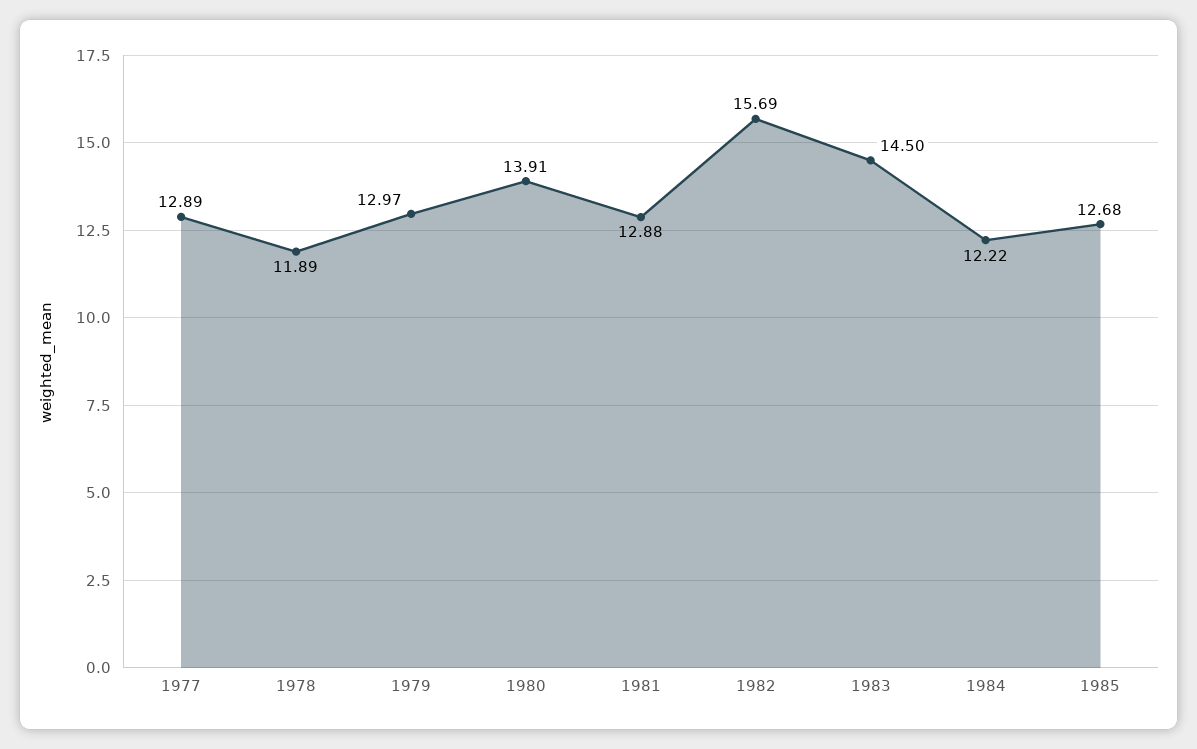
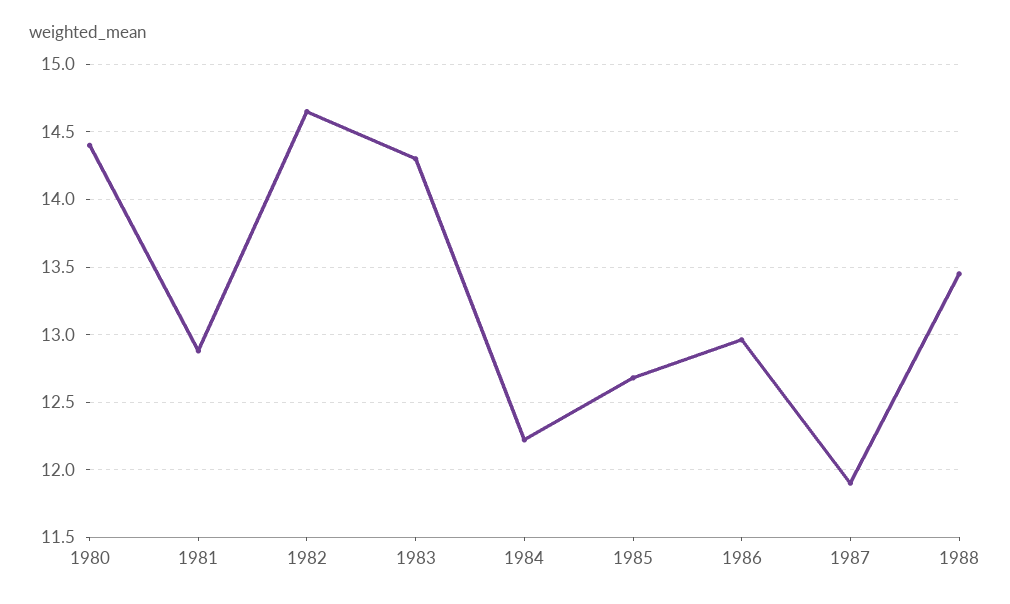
1977: 12.89 -> none
1978: 11.89 -> none
1979: 12.97 -> none
1980: 13.91 -> 14.4
1982: 15.69 -> 14.65
1983: 14.5 -> 14.3
1986: none -> 12.95
1987: none -> 11.9
1988: none -> 13.45

